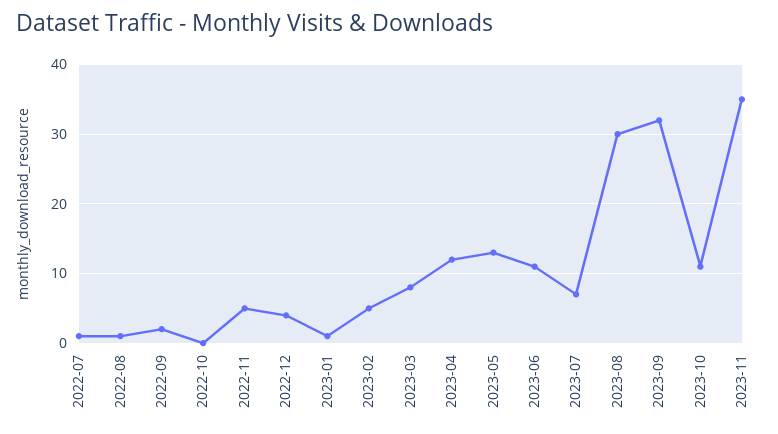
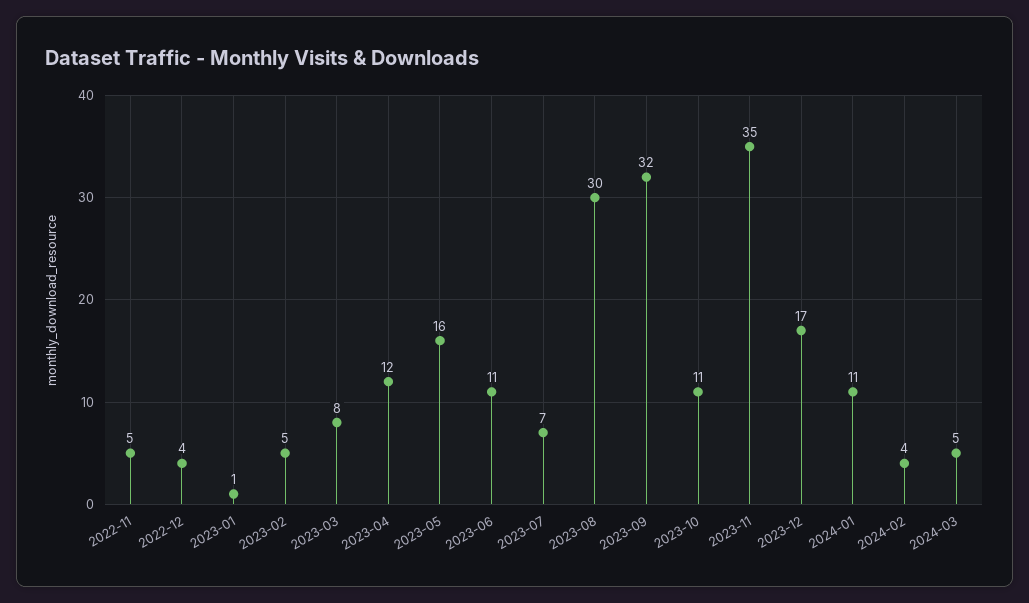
2022-07: 1 -> none
2022-08: 1 -> none
2022-09: 2 -> none
2022-10: 0 -> none
2023-05: 13 -> 16
2023-12: none -> 17
2024-01: none -> 11
2024-02: none -> 4
2024-03: none -> 5

